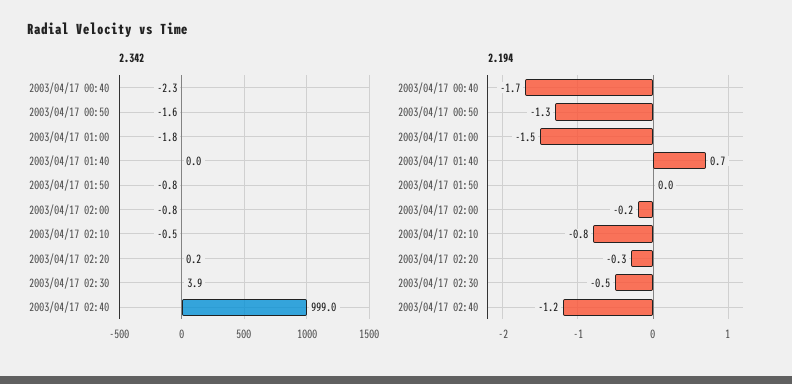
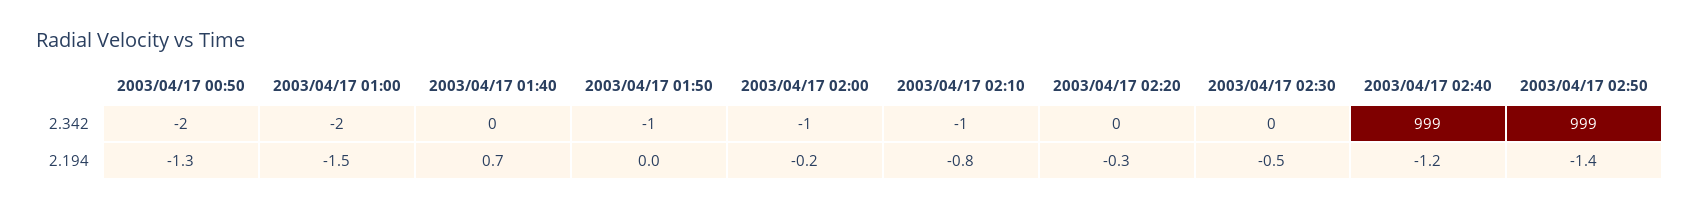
2.342, 2003/04/17 00:40: -2.3 -> none
2.342, 2003/04/17 02:30: 3.9 -> 0
2.194, 2003/04/17 00:40: -1.7 -> none
2.342, 2003/04/17 02:50: none -> 999
2.194, 2003/04/17 02:50: none -> -1.4

